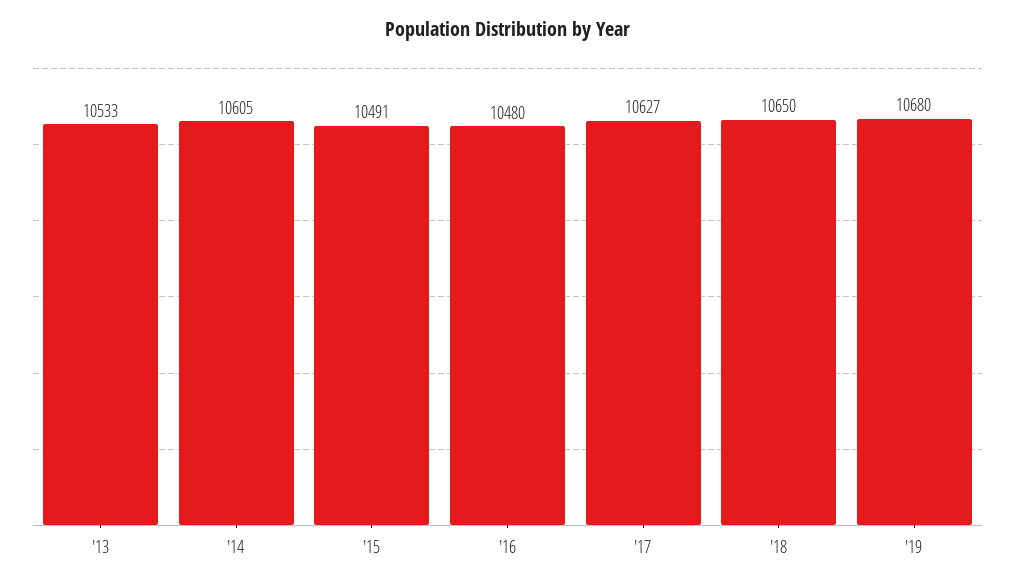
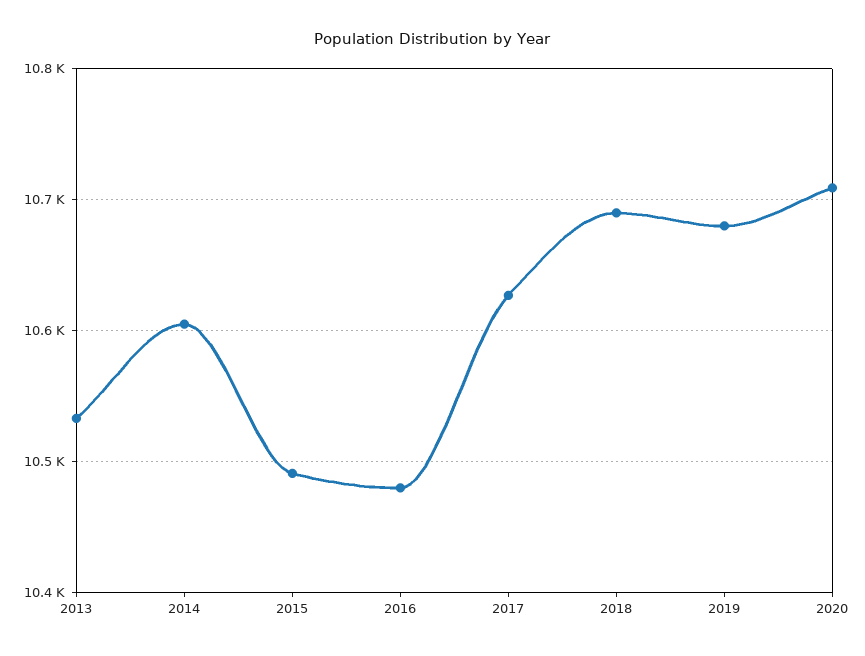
'18: 10650 -> 10690
2020: none -> 10710

